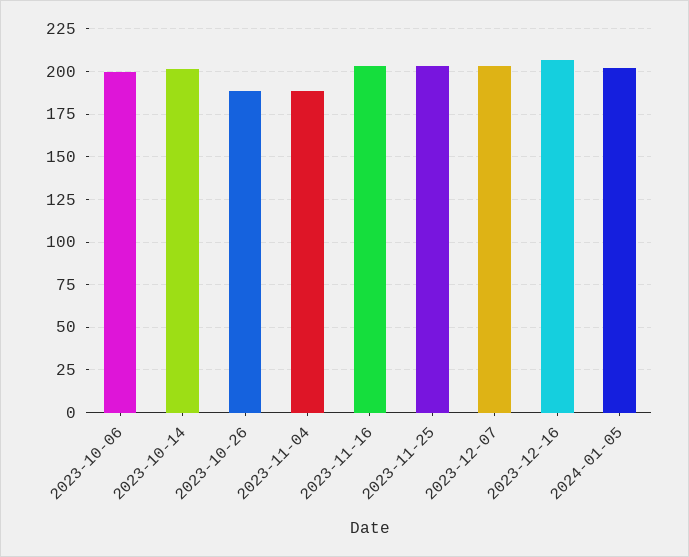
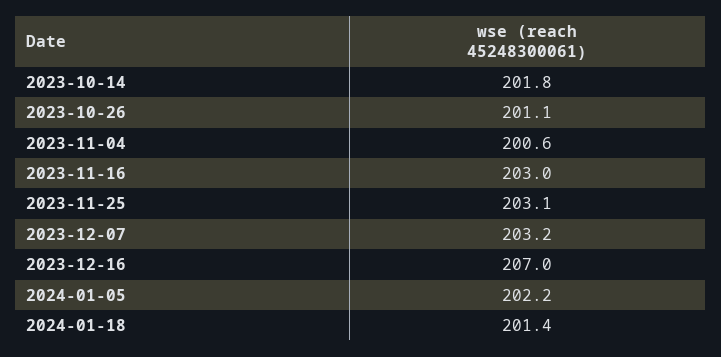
2023-10-06: 200 -> none
2023-10-26: 190 -> 201.1
2023-11-04: 190 -> 200.6
2024-01-18: none -> 201.4

